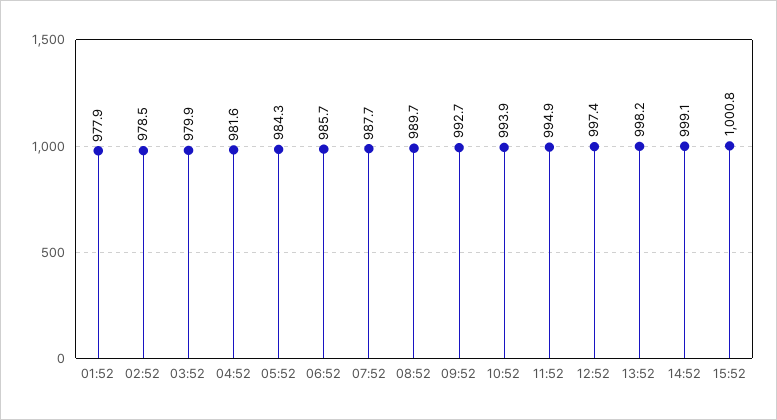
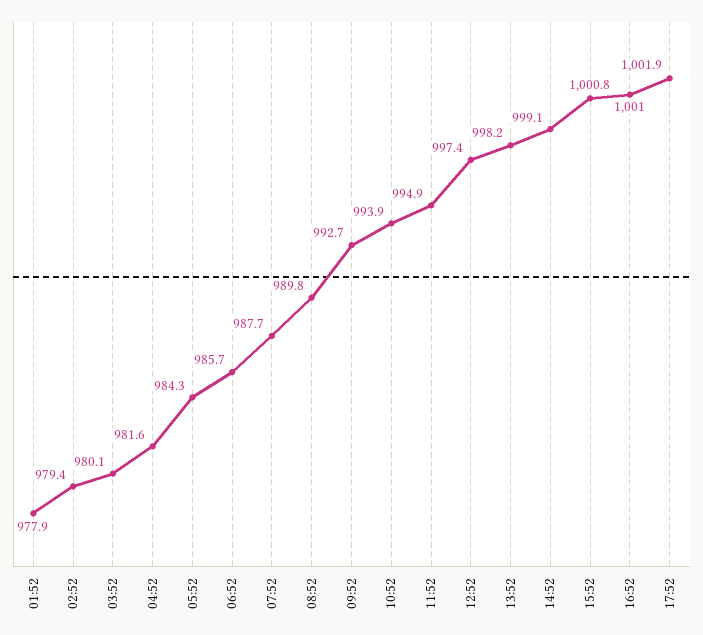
02:52: 978.5 -> 979.4
03:52: 979.9 -> 980.1
08:52: 989.7 -> 989.8
16:52: none -> 1001
17:52: none -> 1001.9

